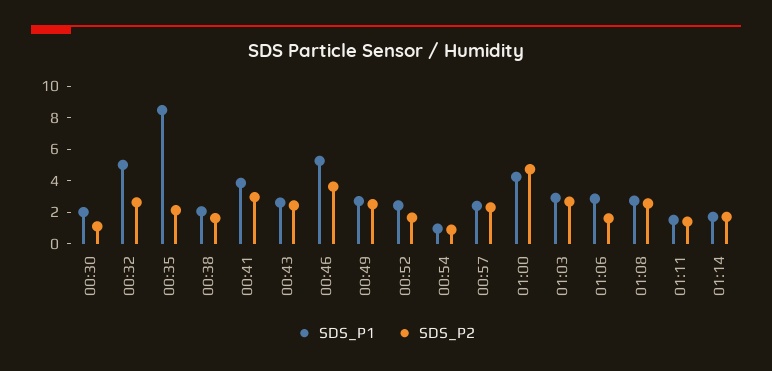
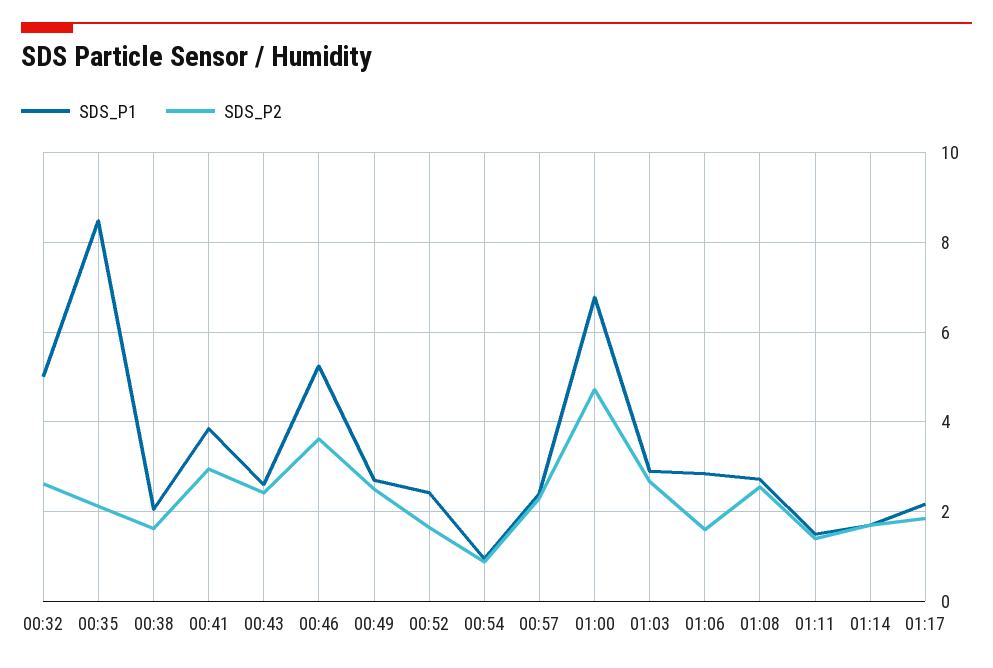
SDS_P1, 00:30: 2 -> none
SDS_P2, 00:30: 1 -> none
SDS_P1, 01:00: 4 -> 6.8
SDS_P1, 01:17: none -> 2.2
SDS_P2, 01:17: none -> 1.8

